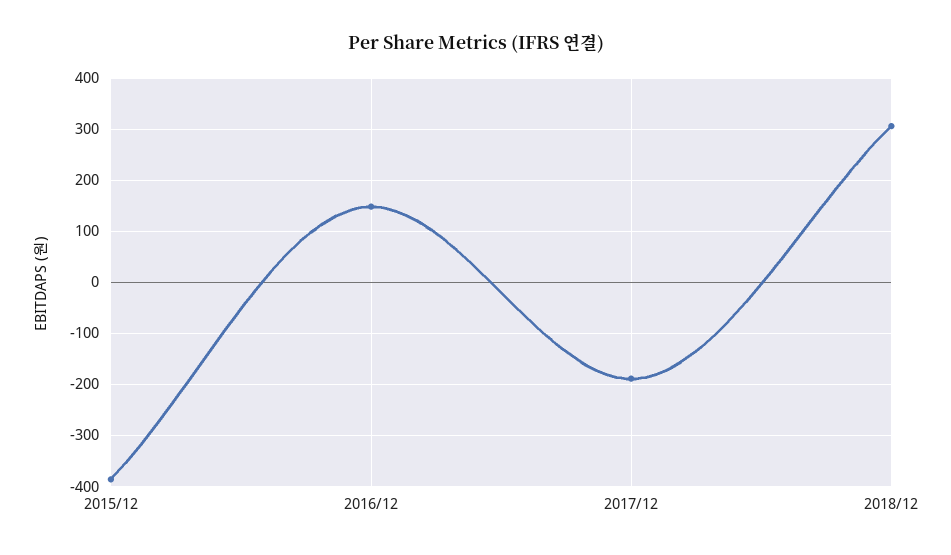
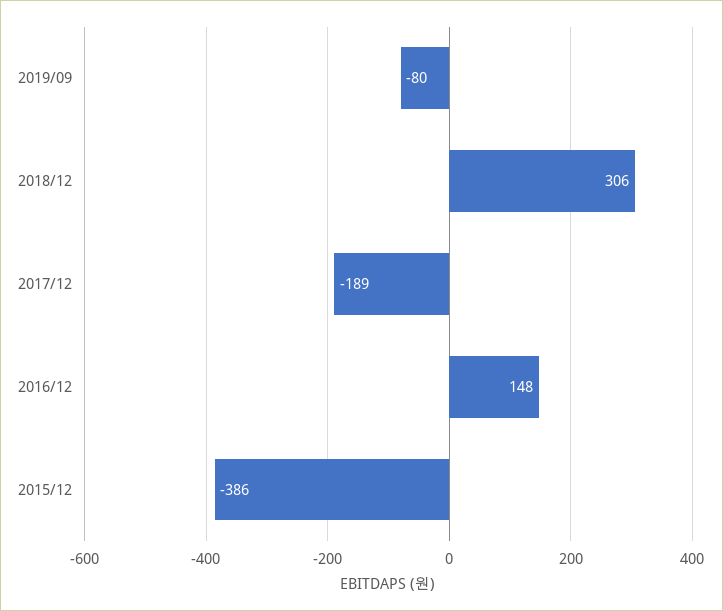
2019/09: none -> -80

